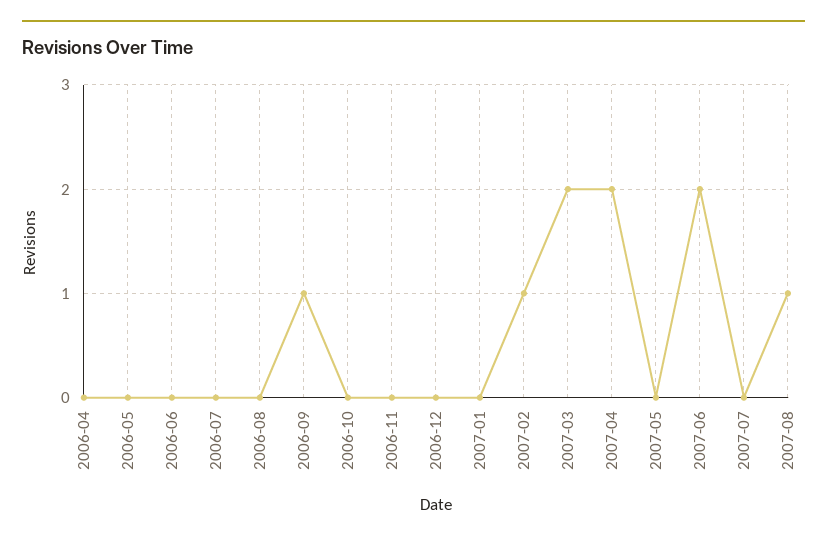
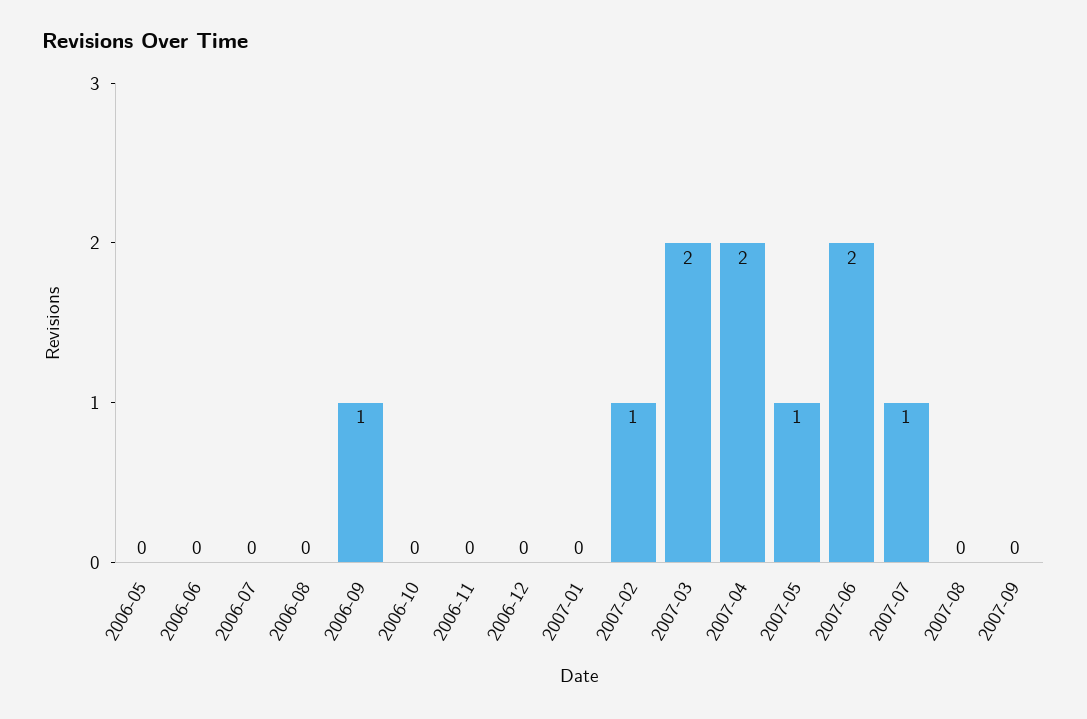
2006-04: 0 -> none
2007-05: 0 -> 1
2007-07: 0 -> 1
2007-08: 1 -> 0
2007-09: none -> 0

